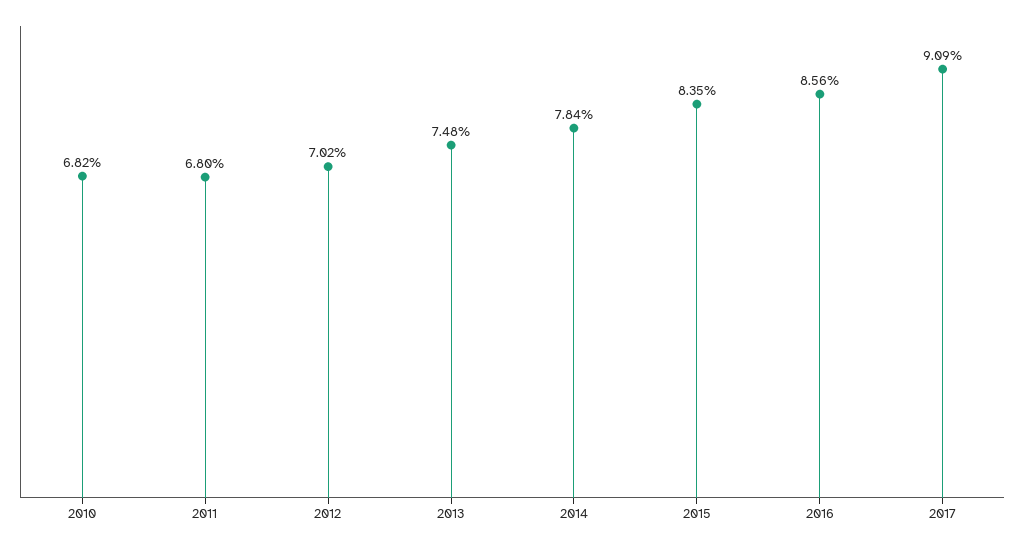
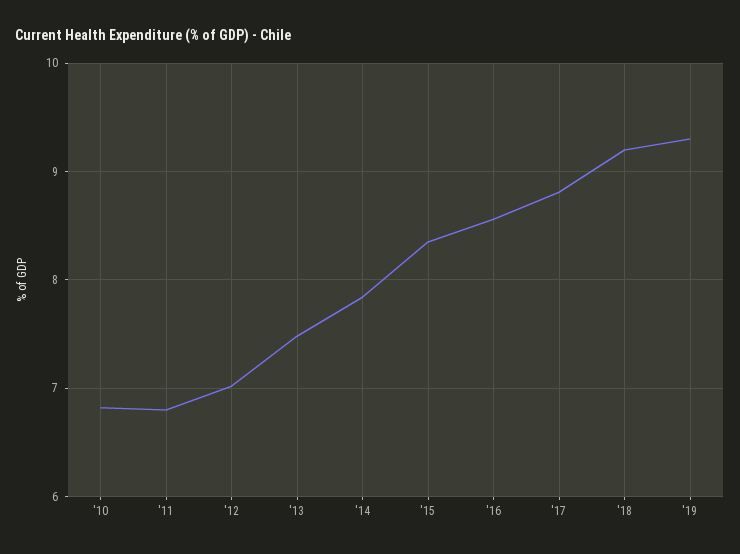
2017: 9.09 -> 8.8
'18: none -> 9.2
'19: none -> 9.3

